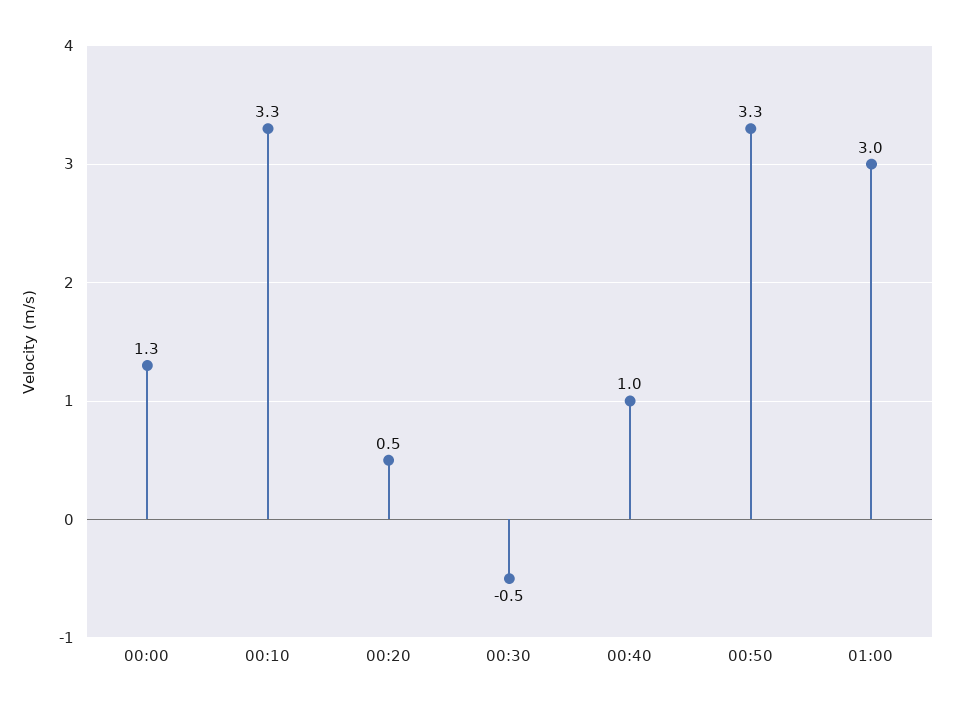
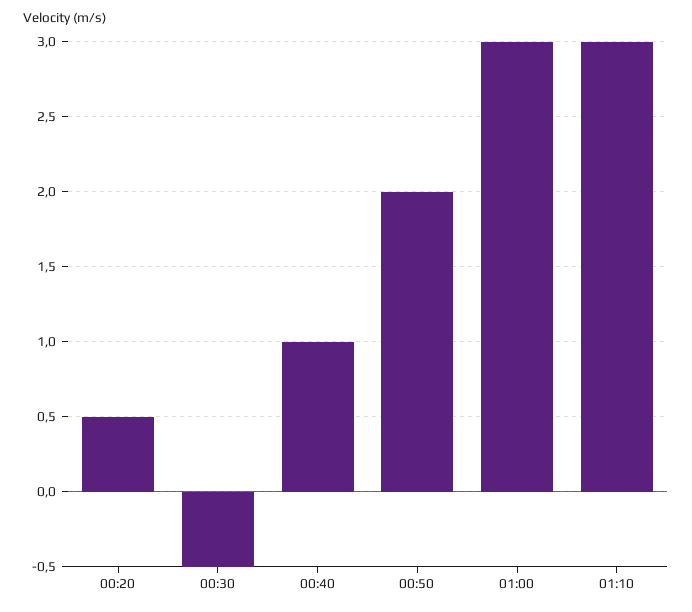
00:00: 1.3 -> none
00:10: 3.3 -> none
00:50: 3.3 -> 2
01:10: none -> 3

